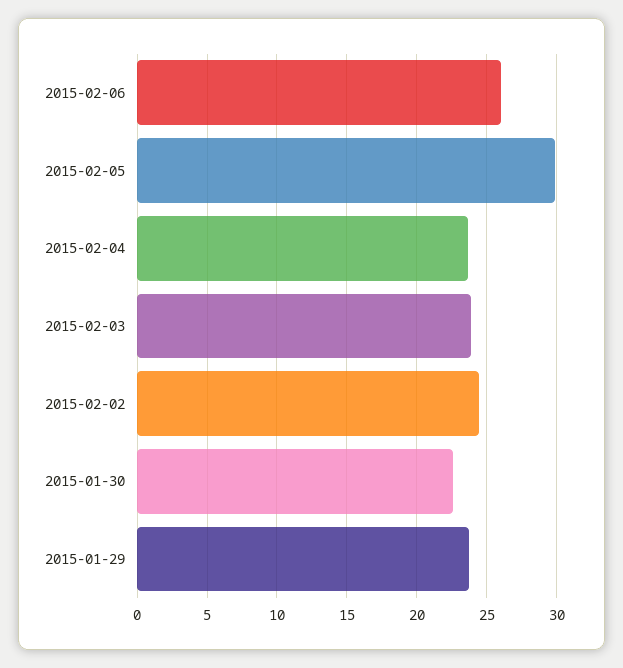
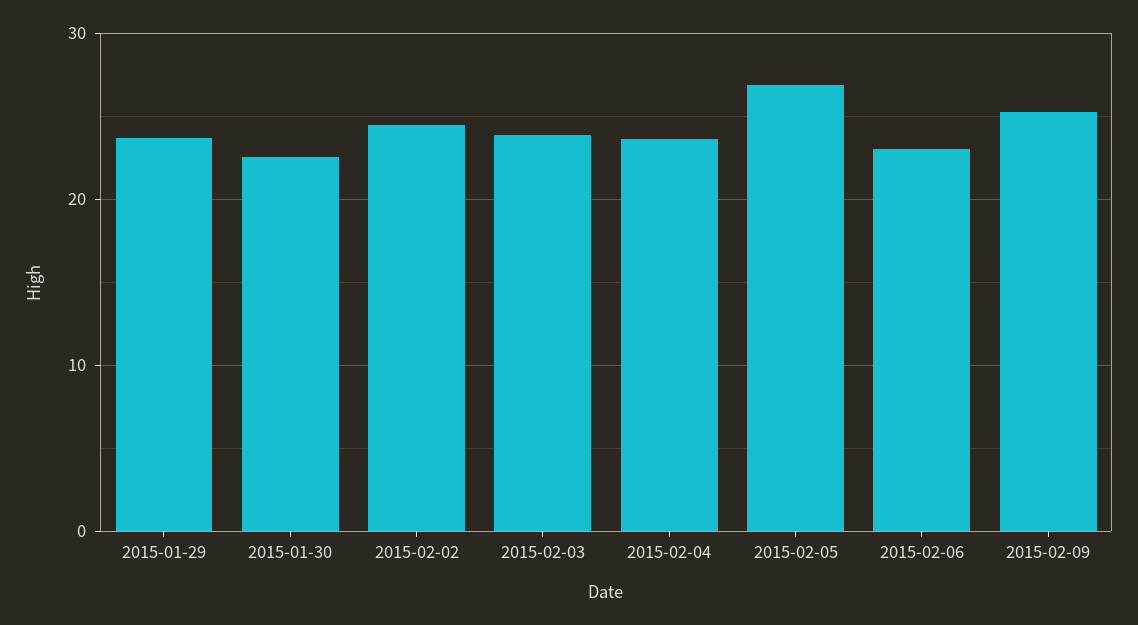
2015-02-06: 26 -> 23
2015-02-05: 30 -> 27
2015-02-09: none -> 25

